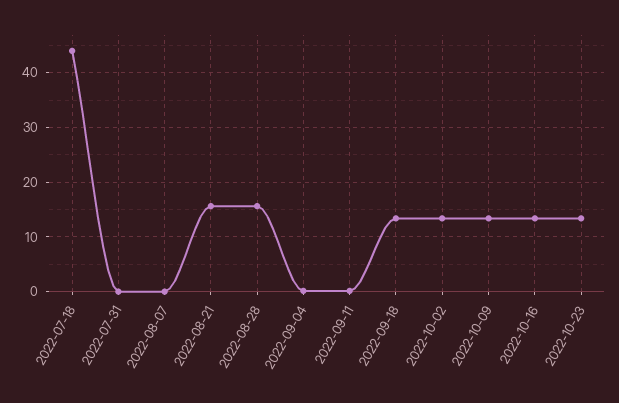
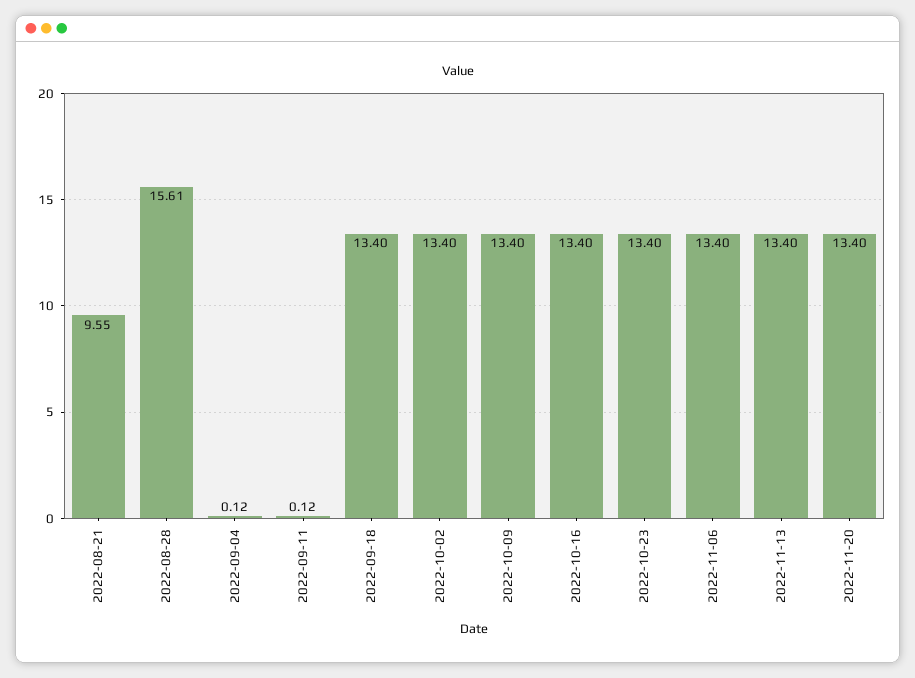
2022-07-18: 44 -> none
2022-07-31: 0 -> none
2022-08-07: 0 -> none
2022-08-21: 16 -> 9.55
2022-11-06: none -> 13.4
2022-11-13: none -> 13.4
2022-11-20: none -> 13.4

